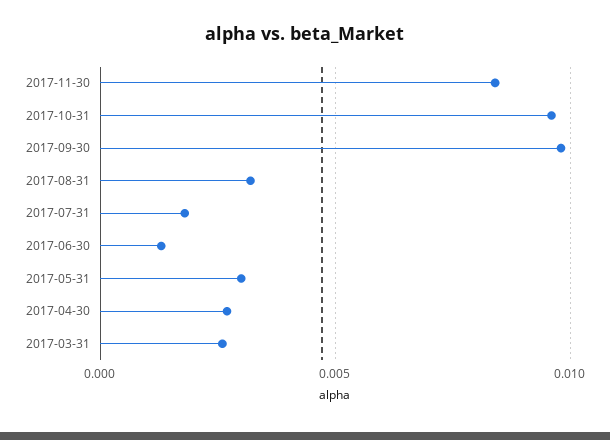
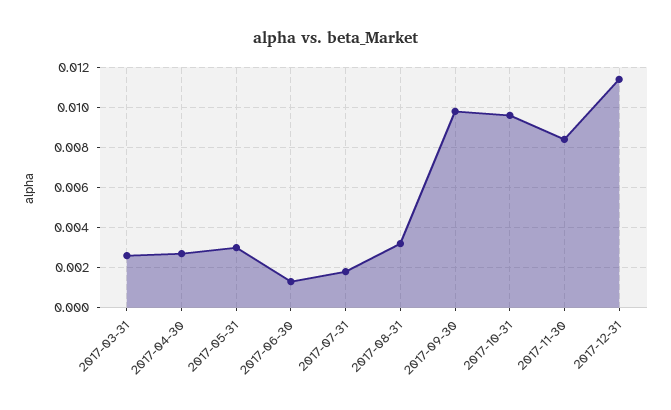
2017-12-31: none -> 0.0115

